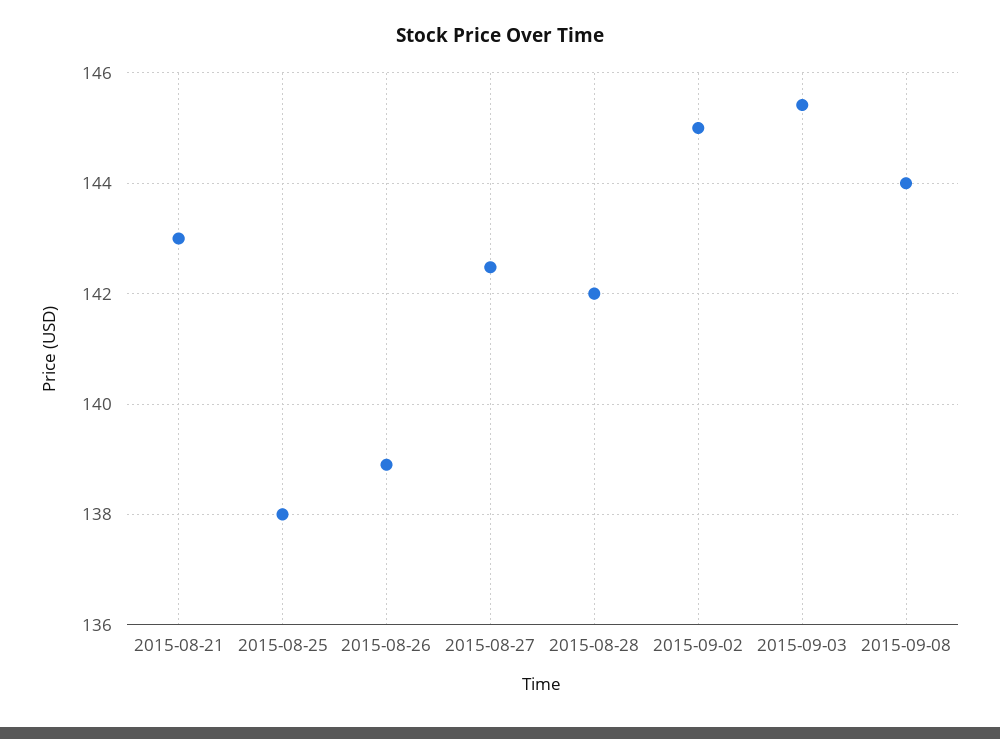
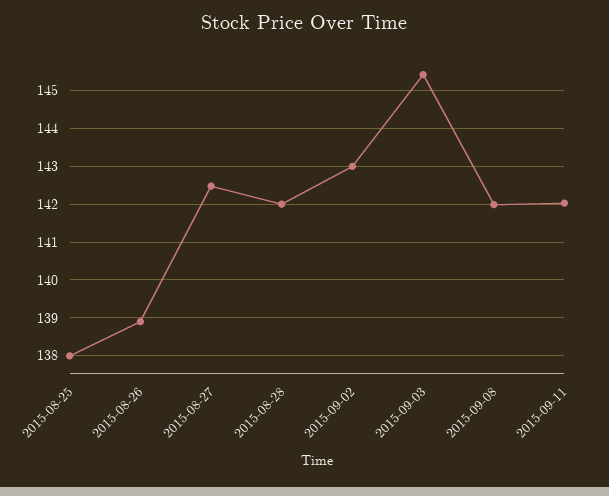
2015-08-21: 143 -> none
2015-09-02: 145 -> 143
2015-09-08: 144 -> 142
2015-09-11: none -> 142

